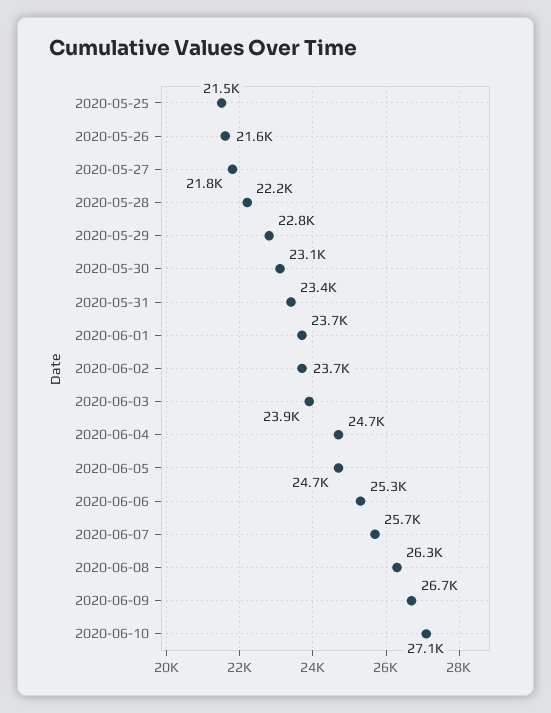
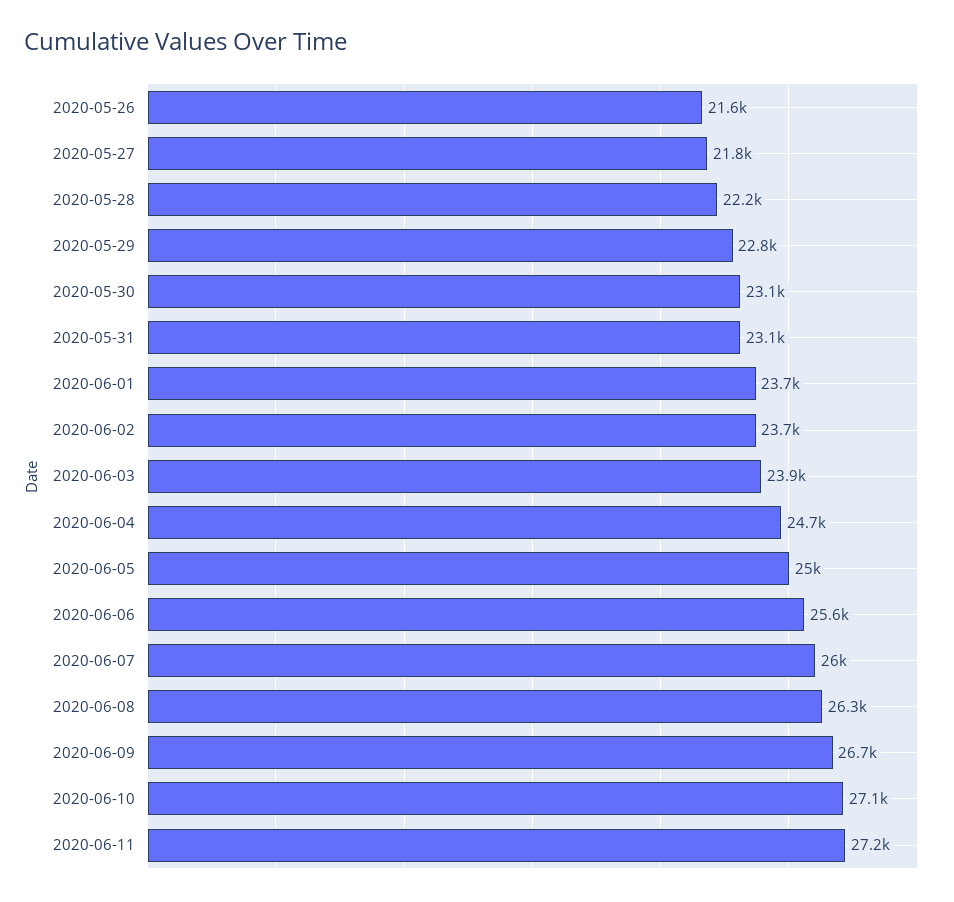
2020-05-25: 21500 -> none
2020-05-31: 23400 -> 23100
2020-06-05: 24700 -> 25000
2020-06-06: 25300 -> 25600
2020-06-07: 25700 -> 26000
2020-06-11: none -> 27200

